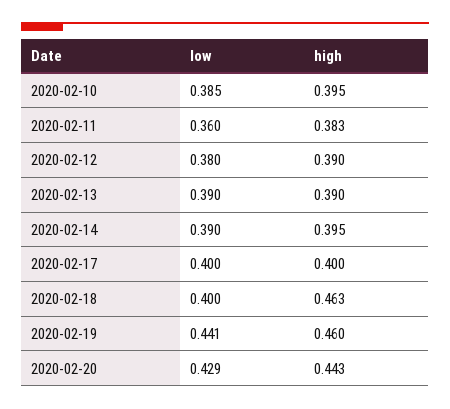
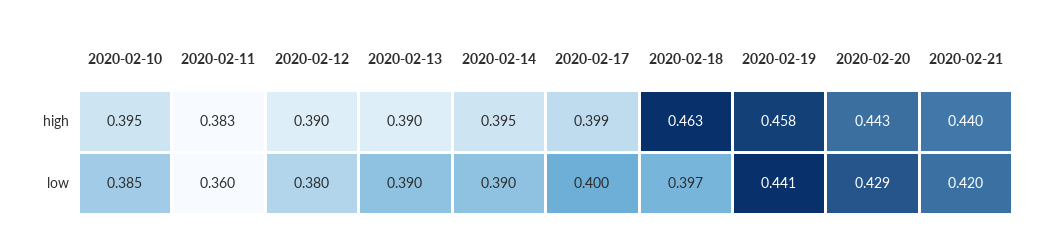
high, 2020-02-17: 0.4 -> 0.399
low, 2020-02-18: 0.4 -> 0.397
high, 2020-02-19: 0.46 -> 0.458
high, 2020-02-21: none -> 0.44
low, 2020-02-21: none -> 0.42

